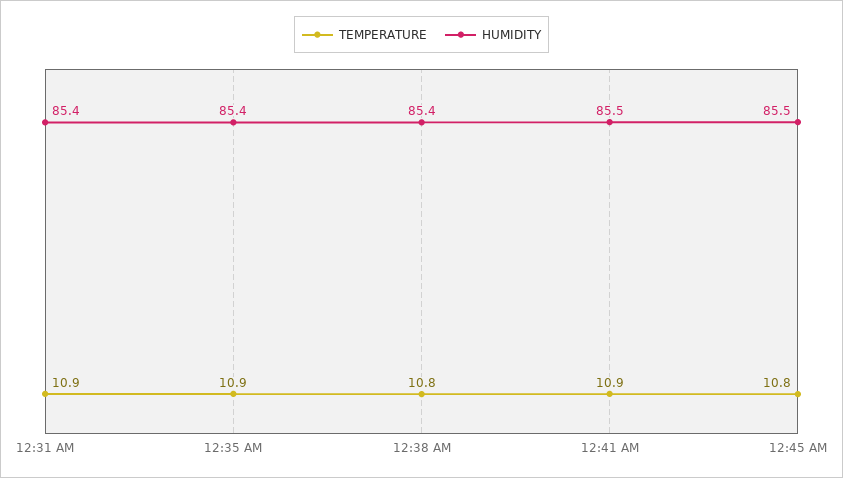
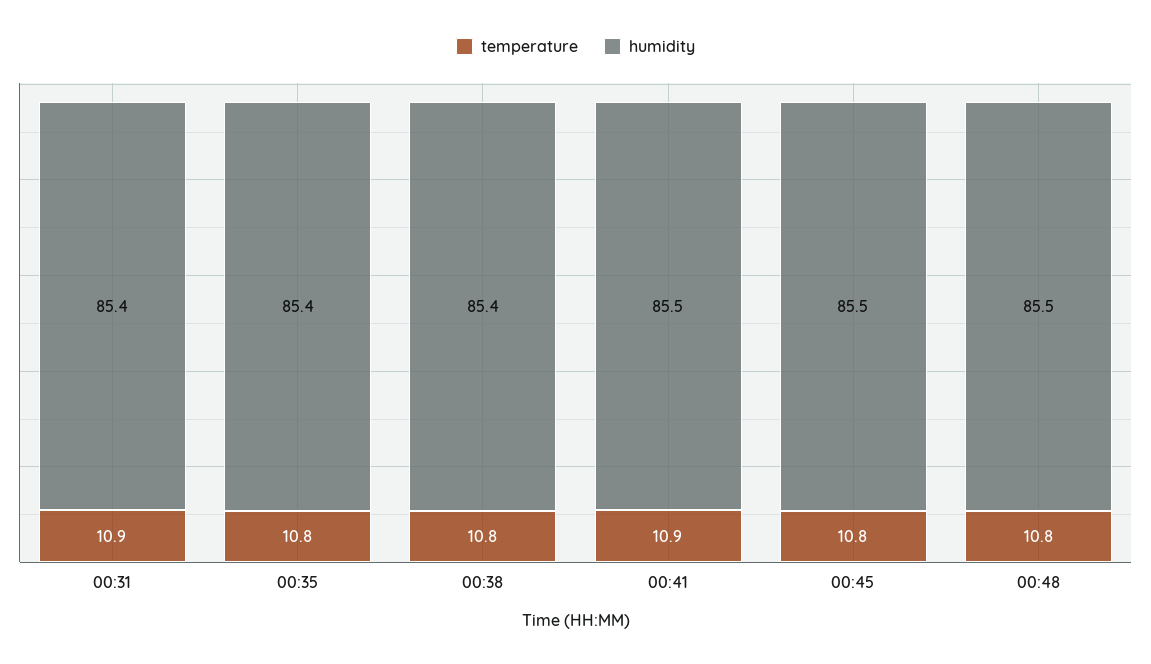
TEMPERATURE, 12:35 AM: 10.9 -> 10.8
TEMPERATURE, 00:48: none -> 10.8
HUMIDITY, 00:48: none -> 85.5

